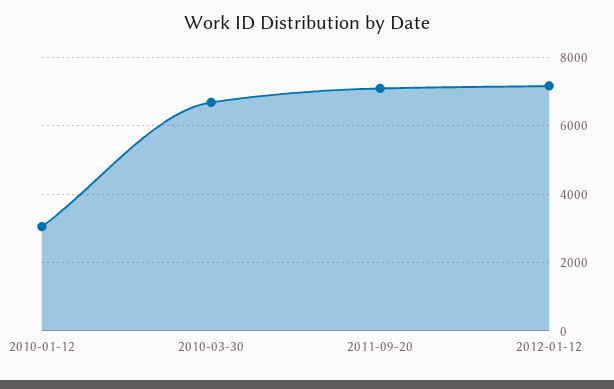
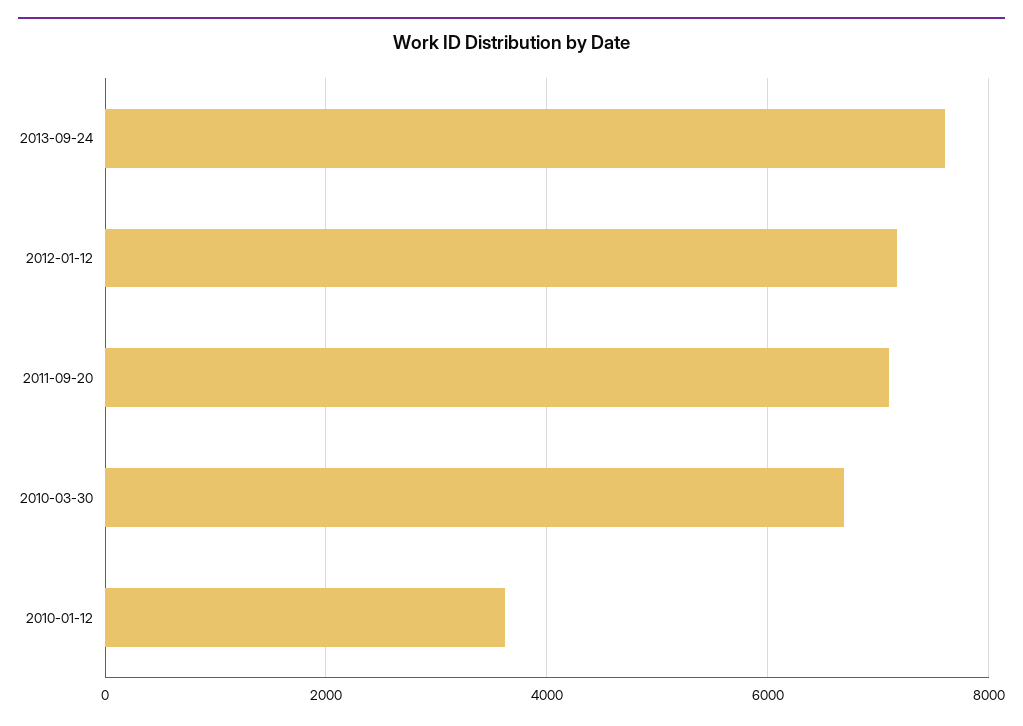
2010-01-12: 3000 -> 3600
2013-09-24: none -> 7600

